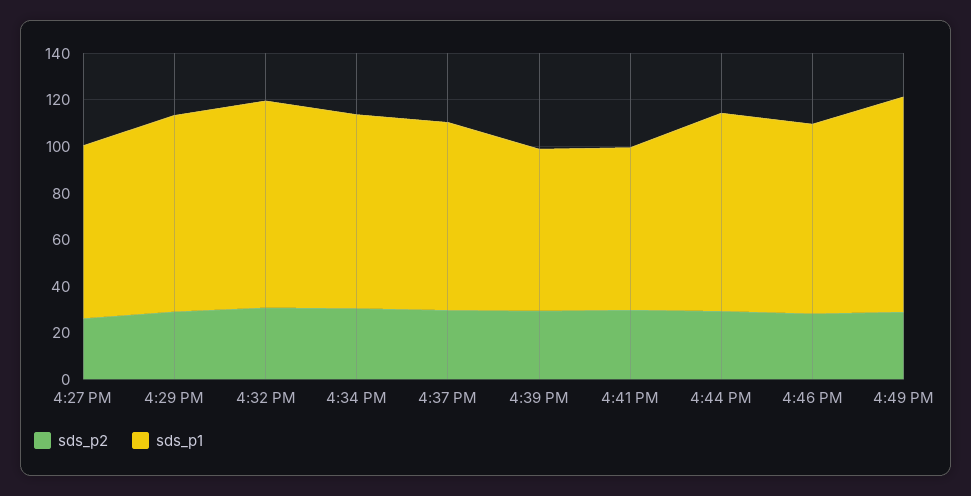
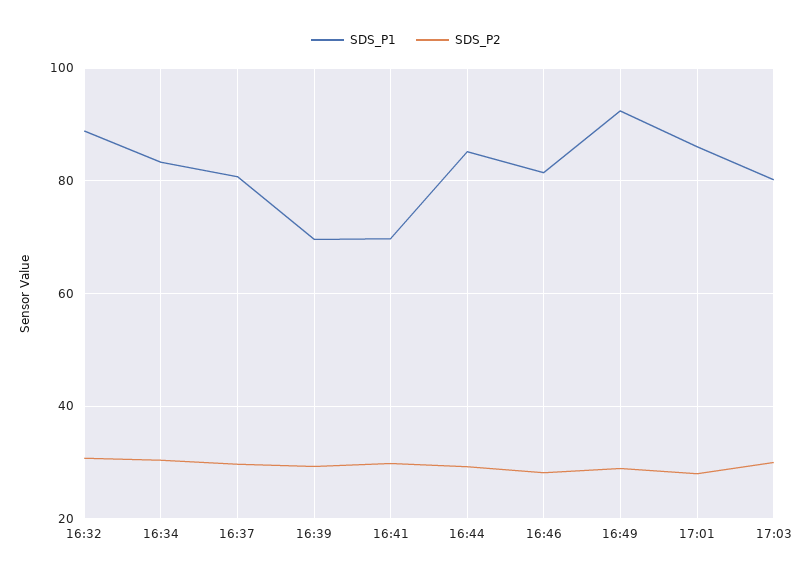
sds_p2, 4:27 PM: 25 -> none
sds_p1, 4:27 PM: 75 -> none
sds_p2, 4:29 PM: 30 -> none
sds_p1, 4:29 PM: 85 -> none
sds_p1, 17:01: none -> 86
sds_p2, 17:01: none -> 28
sds_p1, 17:03: none -> 80
sds_p2, 17:03: none -> 30

